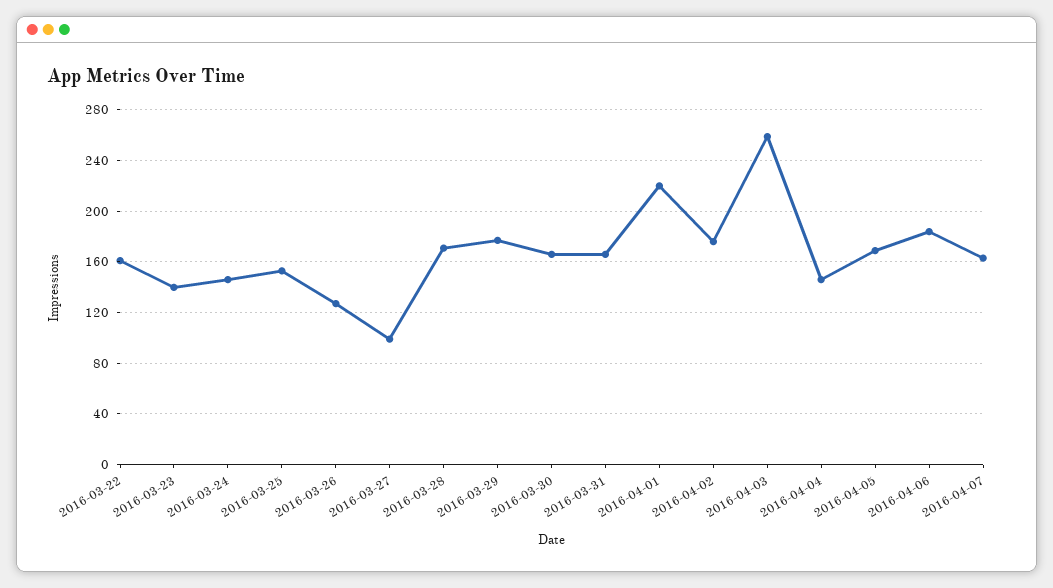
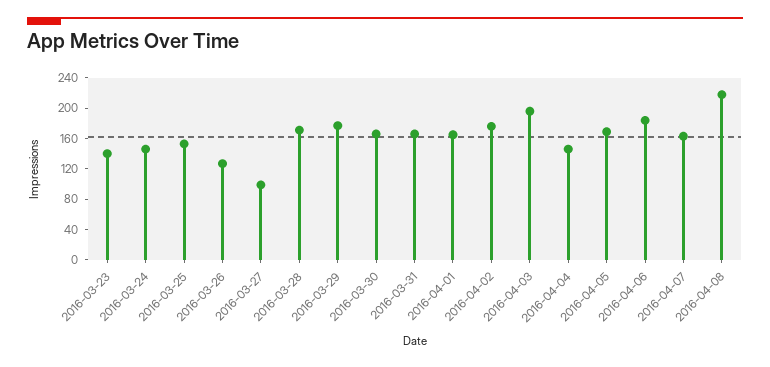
2016-03-22: 160 -> none
2016-04-01: 220 -> 160
2016-04-03: 260 -> 200
2016-04-08: none -> 220

